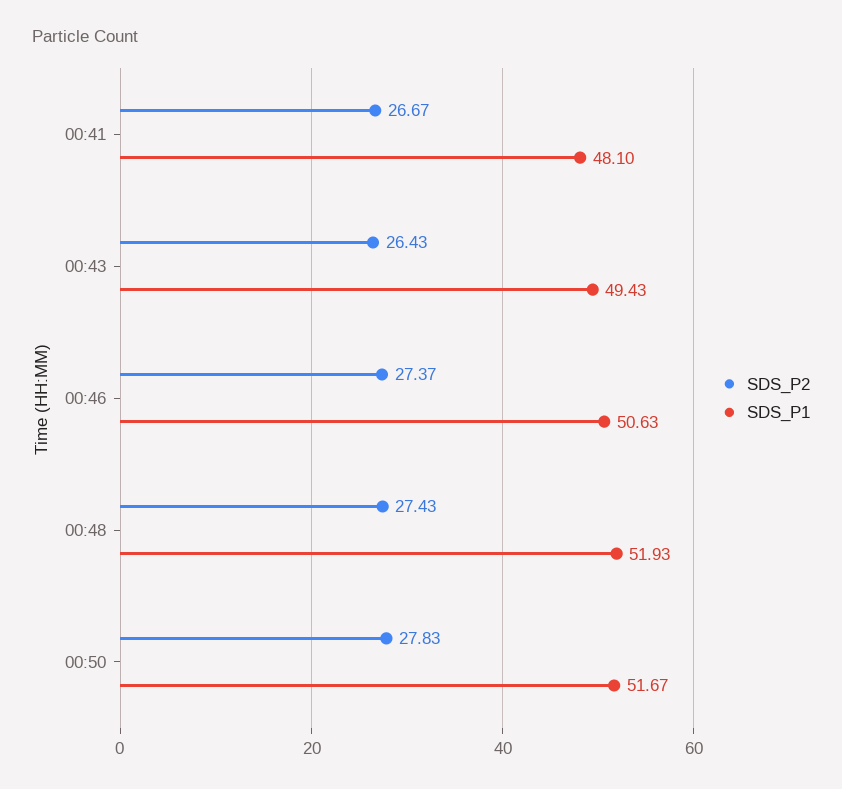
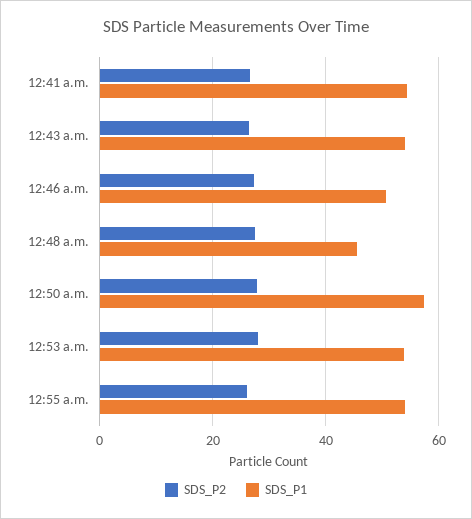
SDS_P1, 00:41: 48.1 -> 54
SDS_P1, 00:43: 49.43 -> 54
SDS_P1, 00:48: 51.93 -> 46
SDS_P1, 00:50: 51.67 -> 58
SDS_P2, 12:53 a.m.: none -> 28
SDS_P1, 12:53 a.m.: none -> 54
SDS_P2, 12:55 a.m.: none -> 26
SDS_P1, 12:55 a.m.: none -> 54

